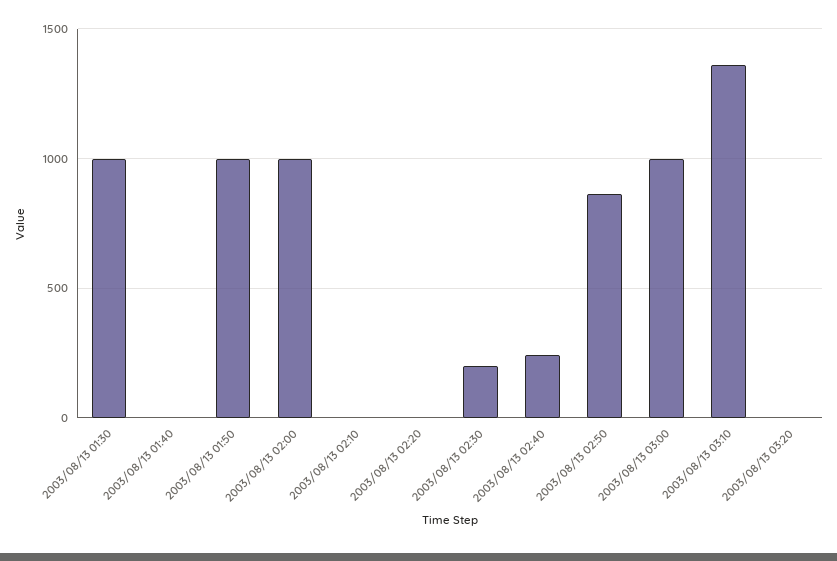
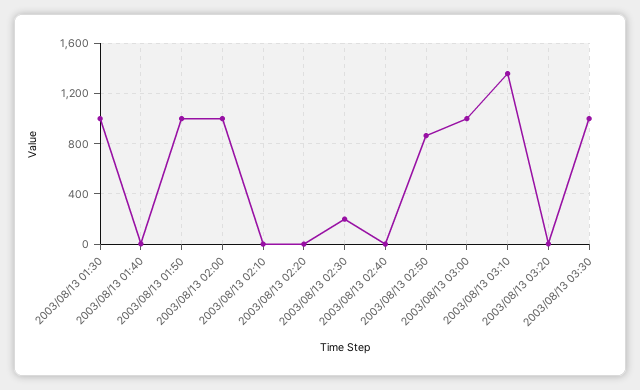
2003/08/13 02:40: 250 -> 0
2003/08/13 03:30: none -> 1000

